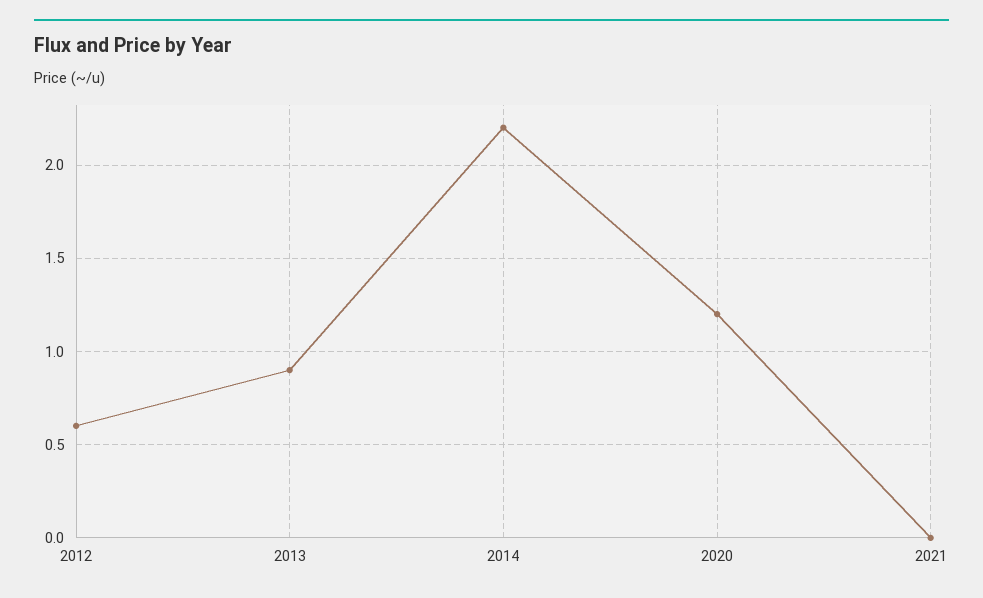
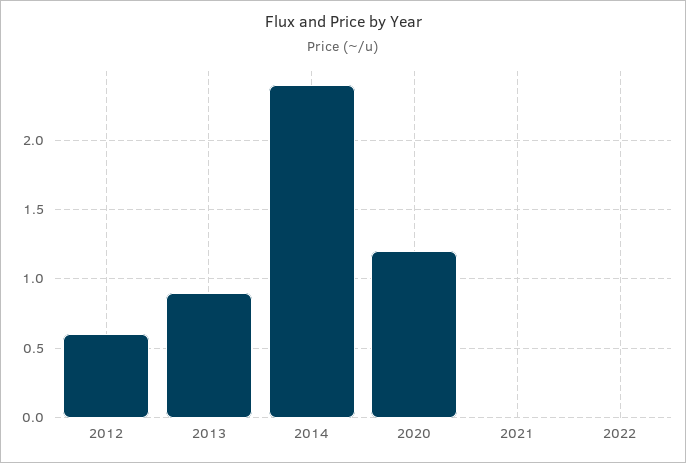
2014: 2.2 -> 2.4
2022: none -> 0

